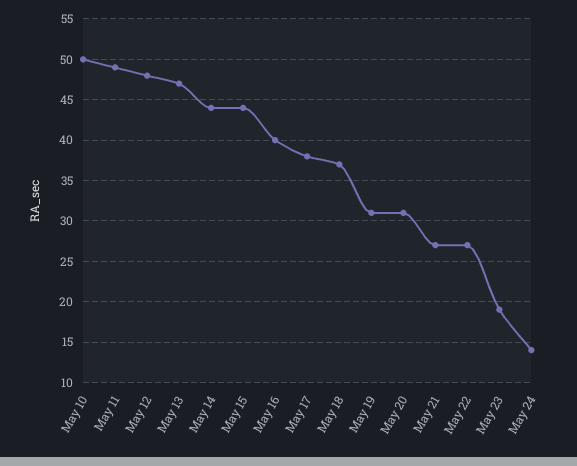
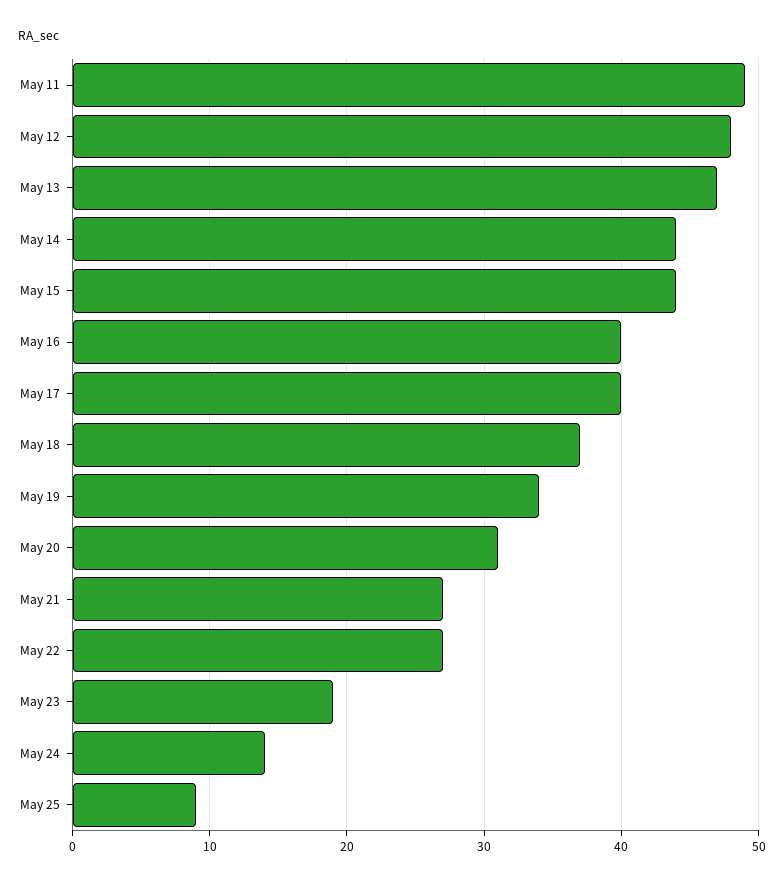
May 10: 50 -> none
May 17: 38 -> 40
May 19: 31 -> 34
May 25: none -> 9

